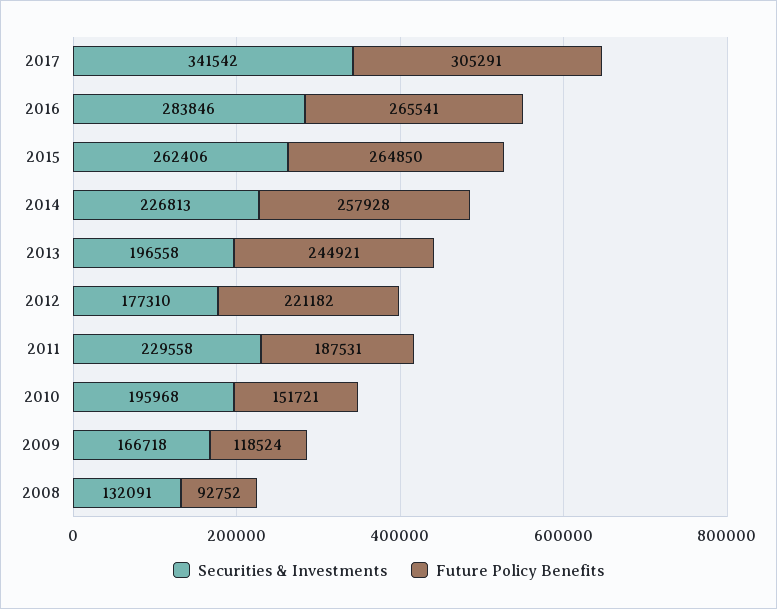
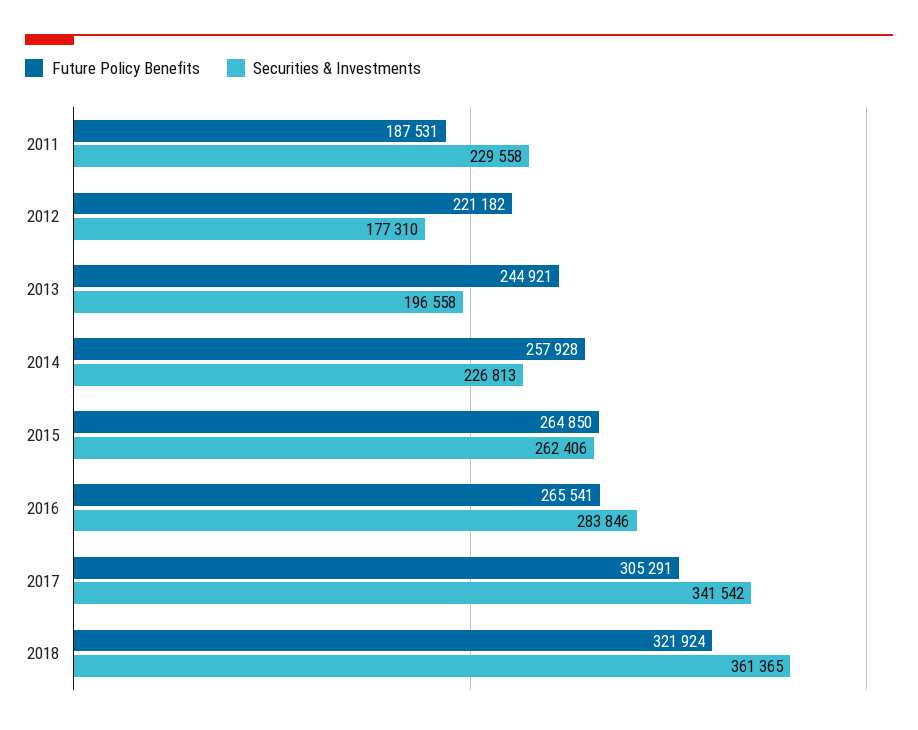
Securities & Investments, 2010: 195968 -> none
Future Policy Benefits, 2010: 151721 -> none
Securities & Investments, 2009: 166718 -> none
Future Policy Benefits, 2009: 118524 -> none
Securities & Investments, 2008: 132091 -> none
Future Policy Benefits, 2008: 92752 -> none
Future Policy Benefits, 2018: none -> 321924
Securities & Investments, 2018: none -> 361365

